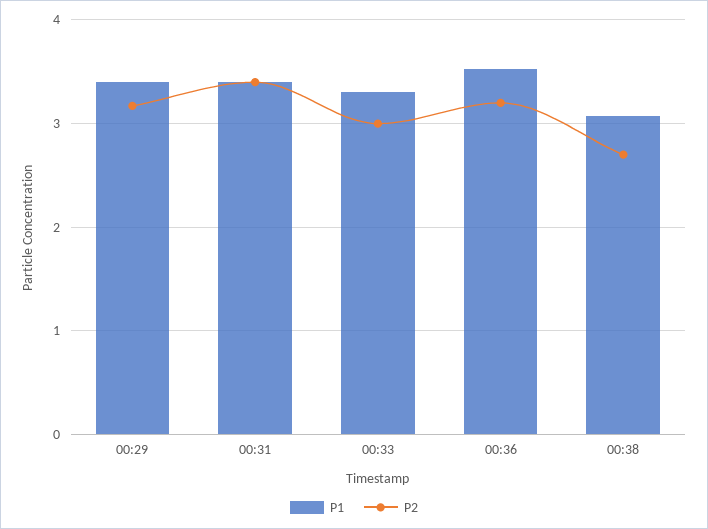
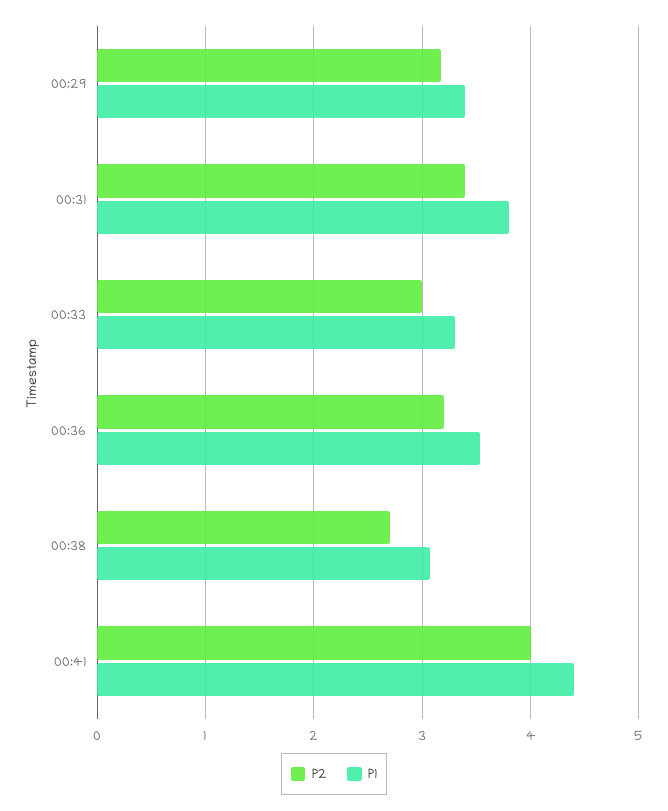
P1, 00:31: 3.4 -> 3.8
P2, 00:41: none -> 4
P1, 00:41: none -> 4.4

